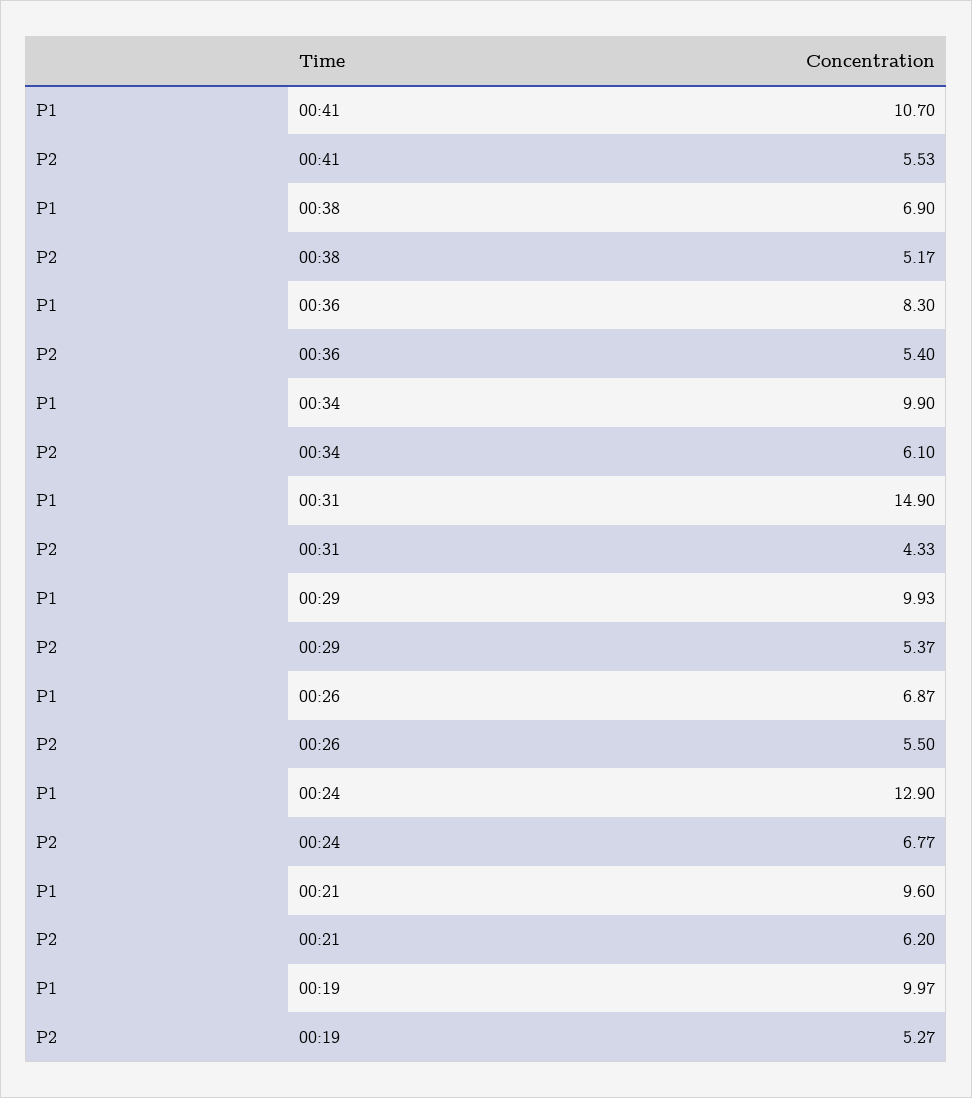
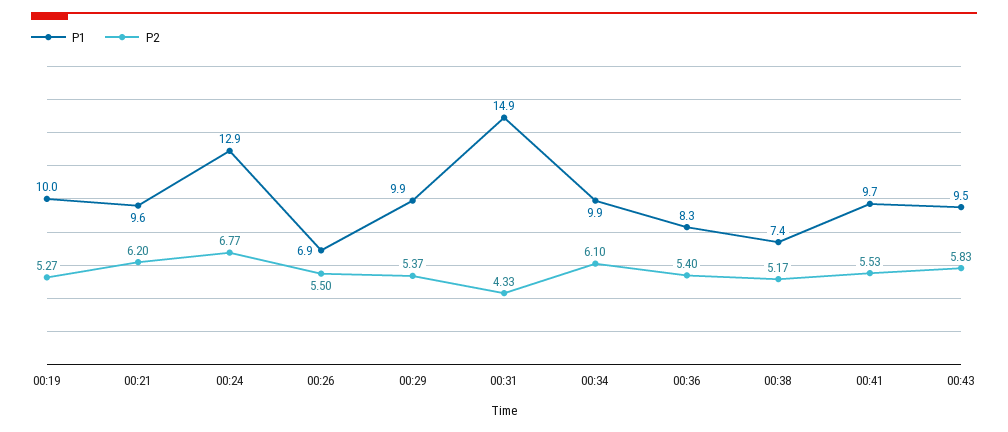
P1, 00:41: 10.7 -> 9.7
P1, 00:38: 6.9 -> 7.4
P1, 00:43: none -> 9.5
P2, 00:43: none -> 5.83

